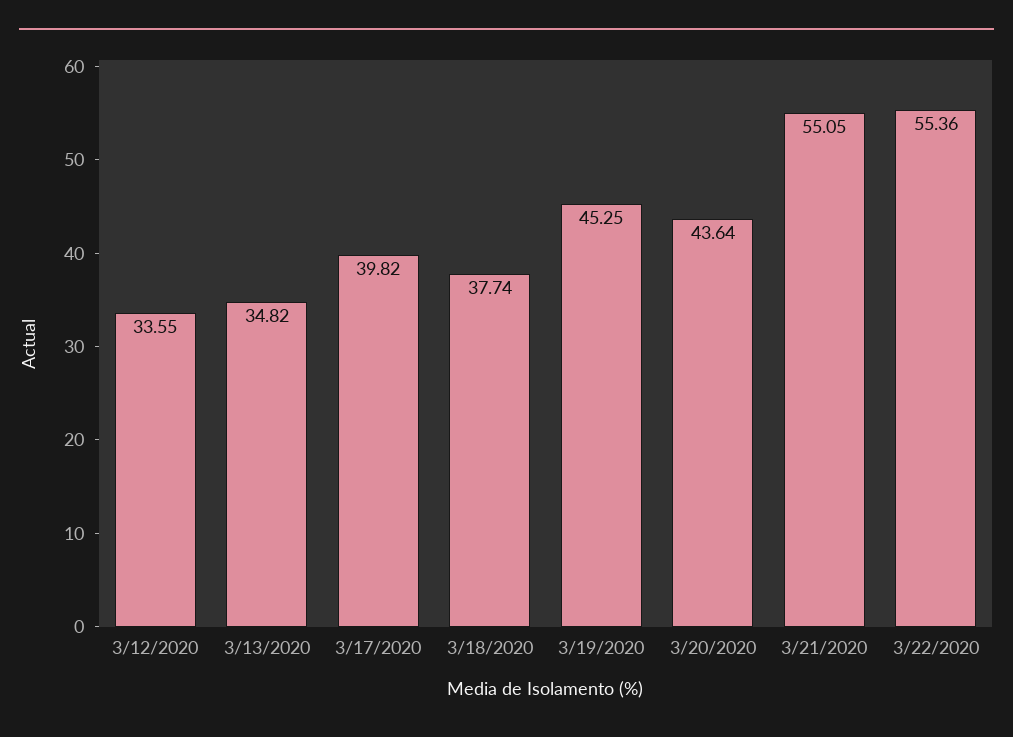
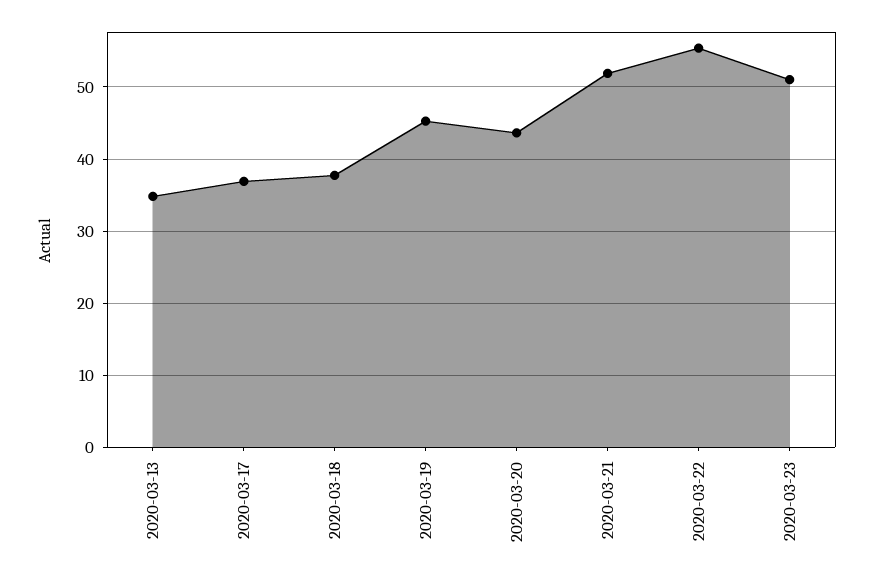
3/12/2020: 33.55 -> none
3/17/2020: 39.82 -> 37
3/21/2020: 55.05 -> 52
2020-03-23: none -> 51

